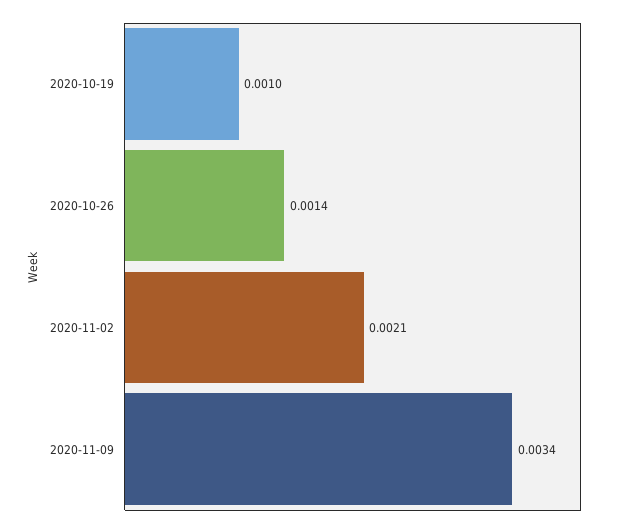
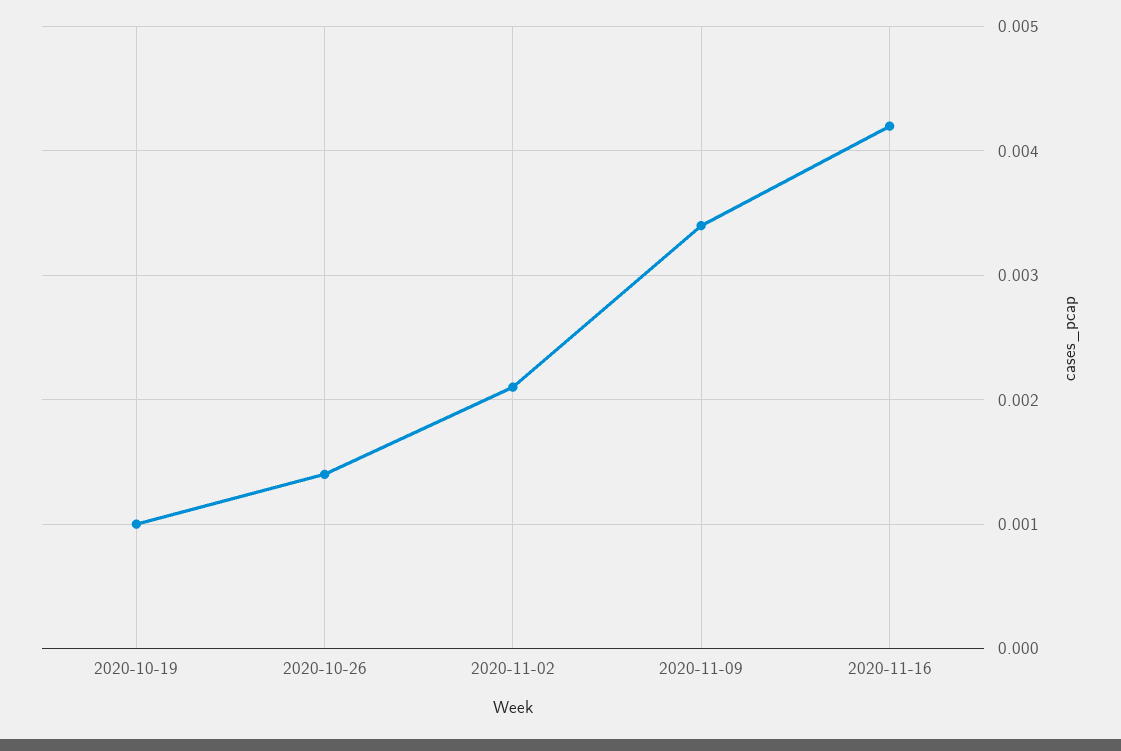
2020-11-16: none -> 0.0042

